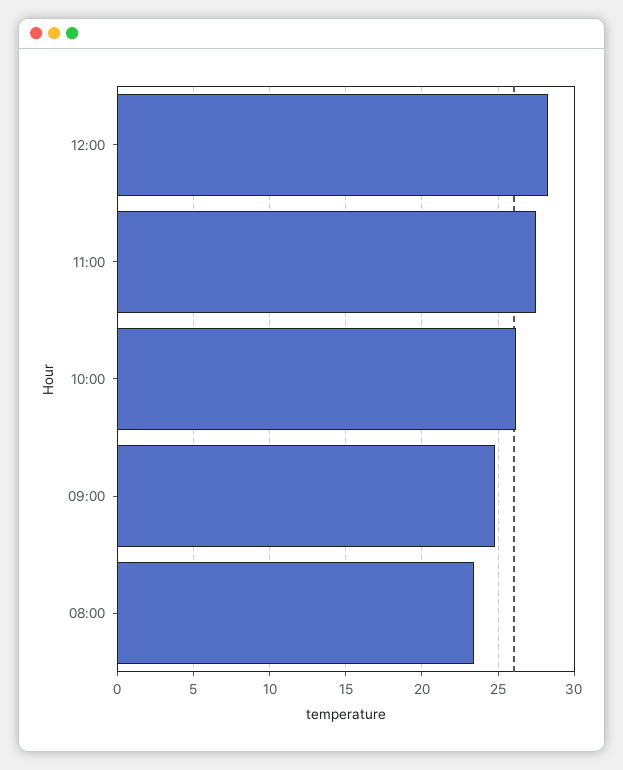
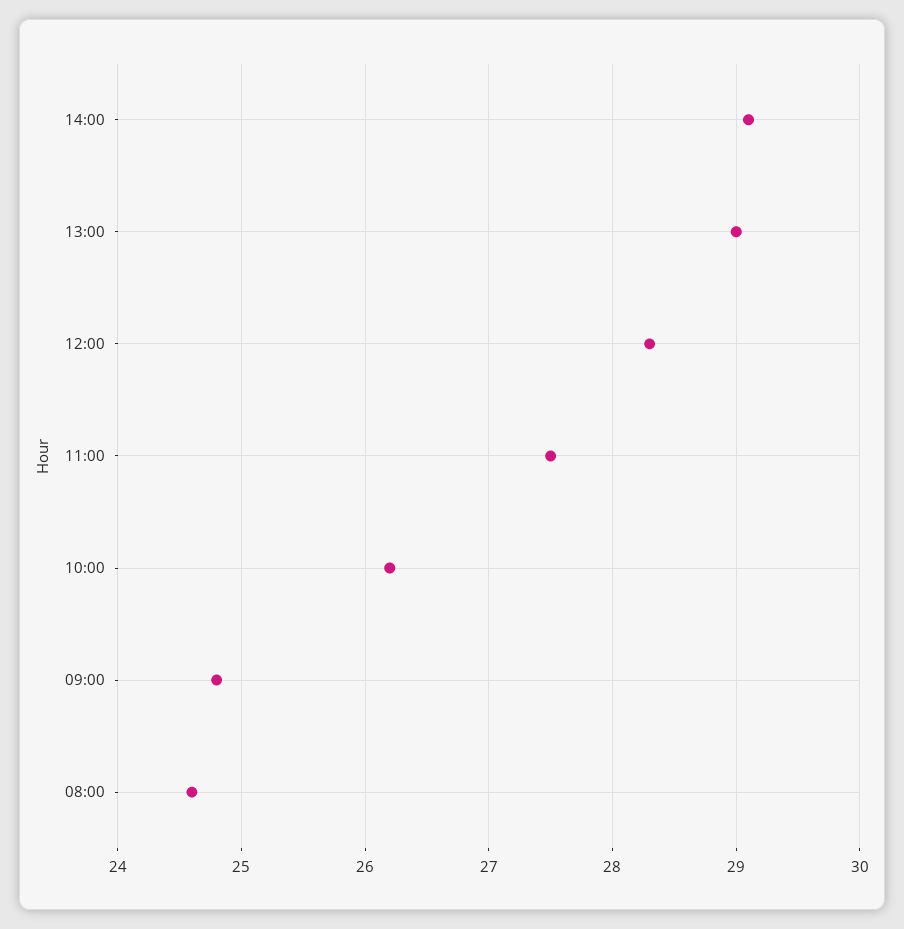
08:00: 23.5 -> 24.6
14:00: none -> 29.1
13:00: none -> 29

